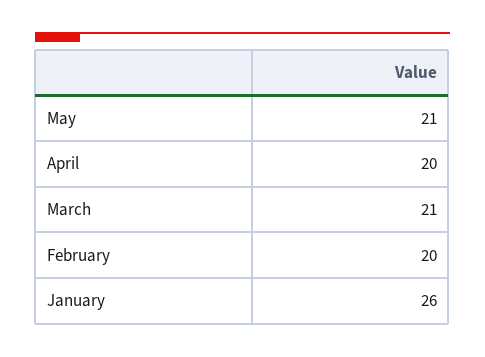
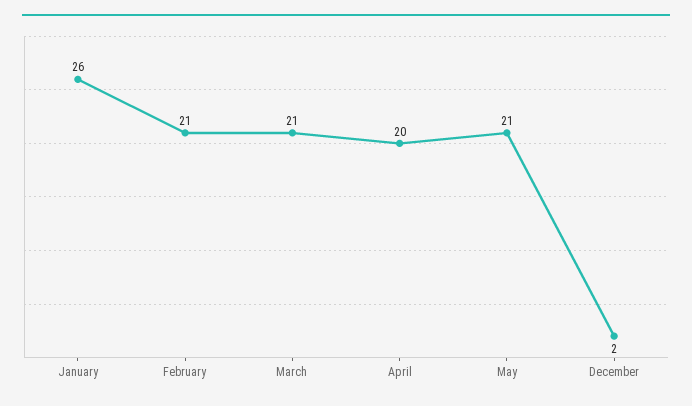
February: 20 -> 21
December: none -> 2

